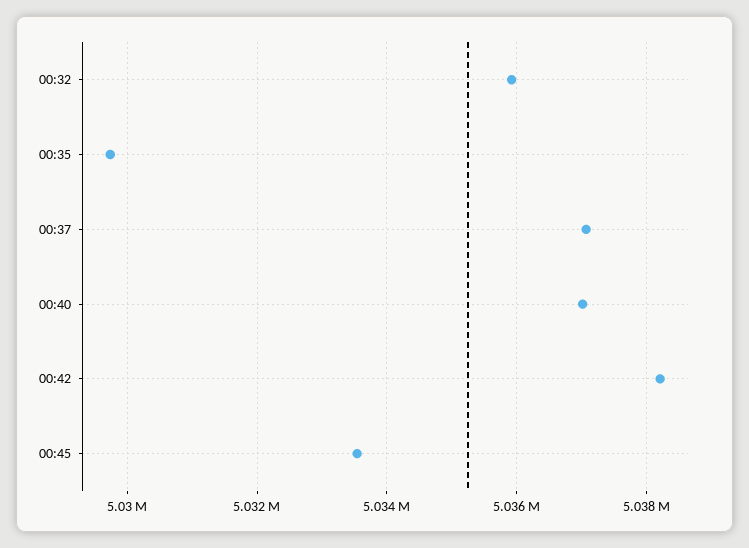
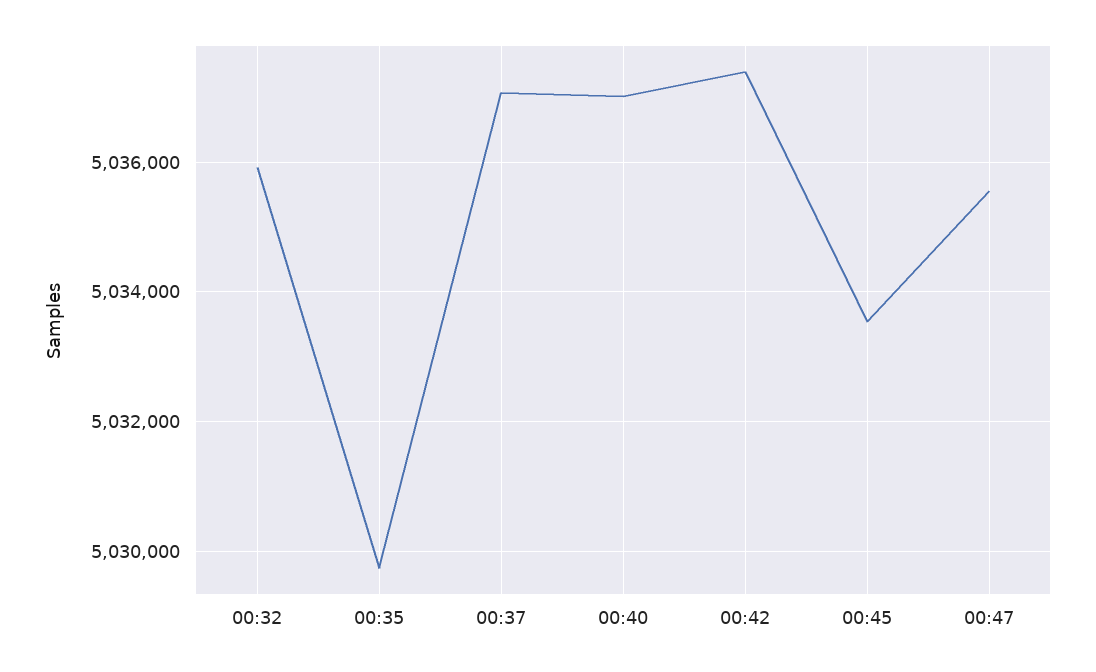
00:42: 5038200 -> 5037400
00:47: none -> 5035600

